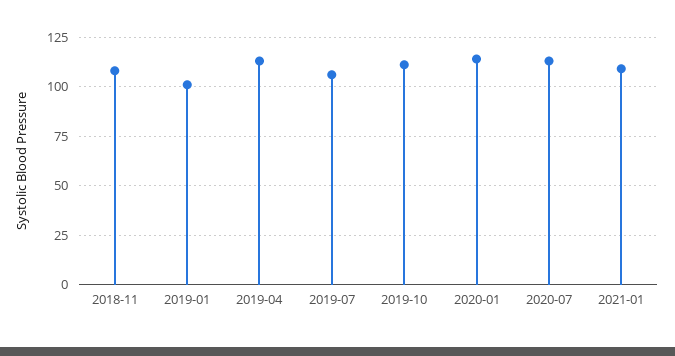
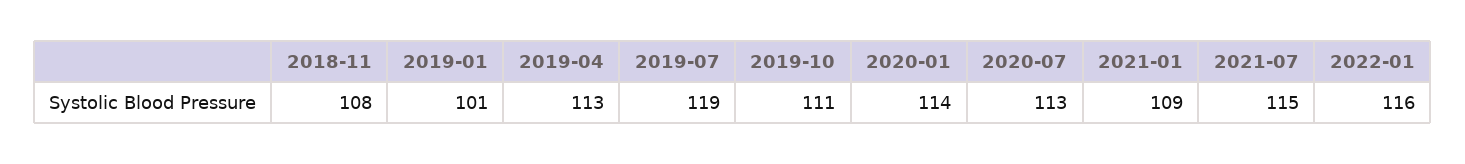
2019-07: 105 -> 119
2021-07: none -> 115
2022-01: none -> 116

